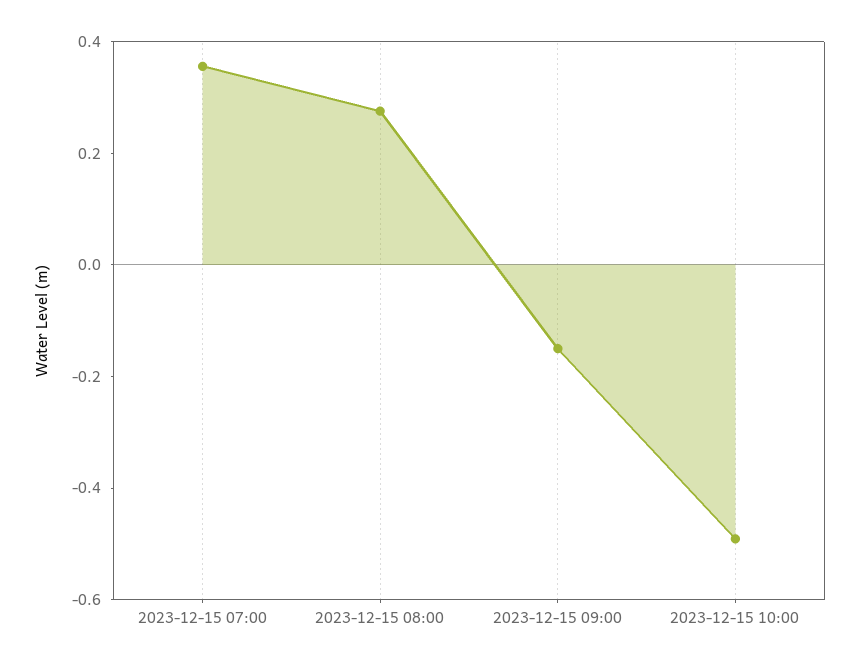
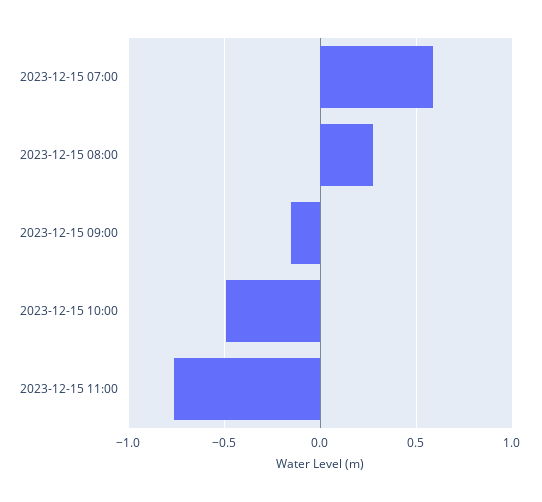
2023-12-15 07:00: 0.35 -> 0.6
2023-12-15 11:00: none -> -0.75

